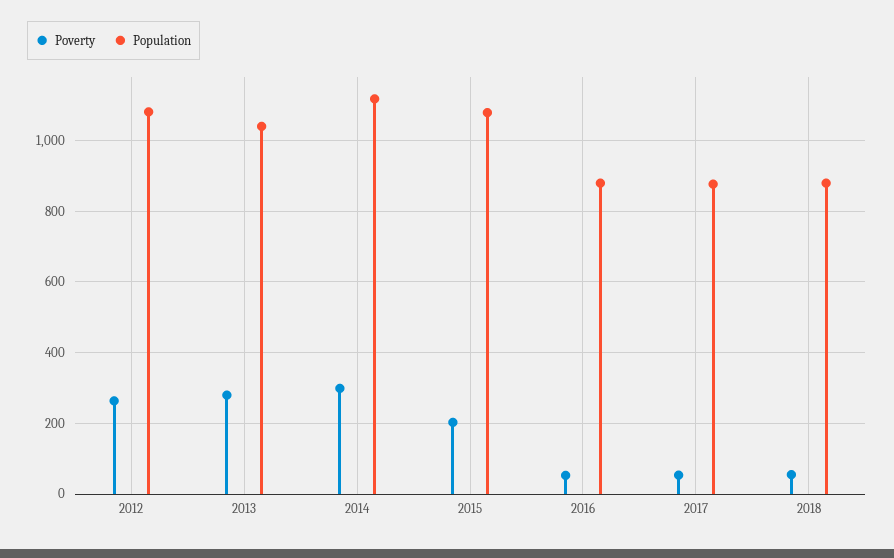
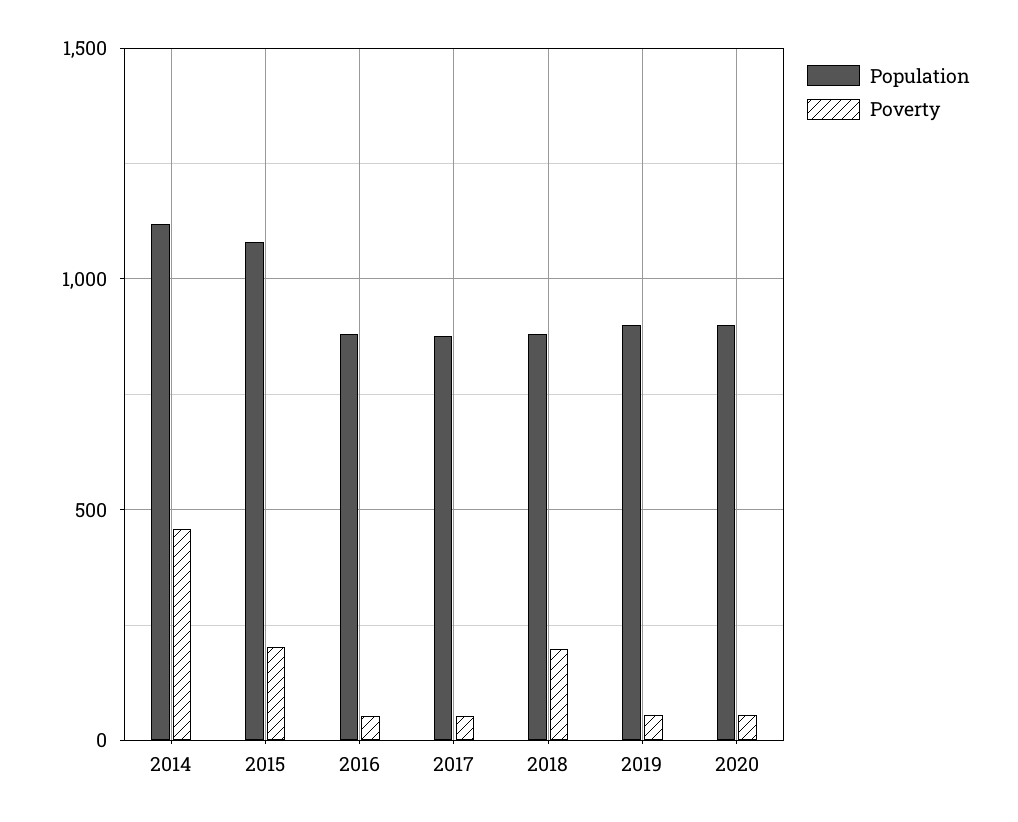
Poverty, 2012: 260 -> none
Population, 2012: 1080 -> none
Poverty, 2013: 280 -> none
Population, 2013: 1040 -> none
Poverty, 2014: 300 -> 450
Poverty, 2018: 60 -> 200
Population, 2019: none -> 900
Poverty, 2019: none -> 50
Population, 2020: none -> 900
Poverty, 2020: none -> 50

